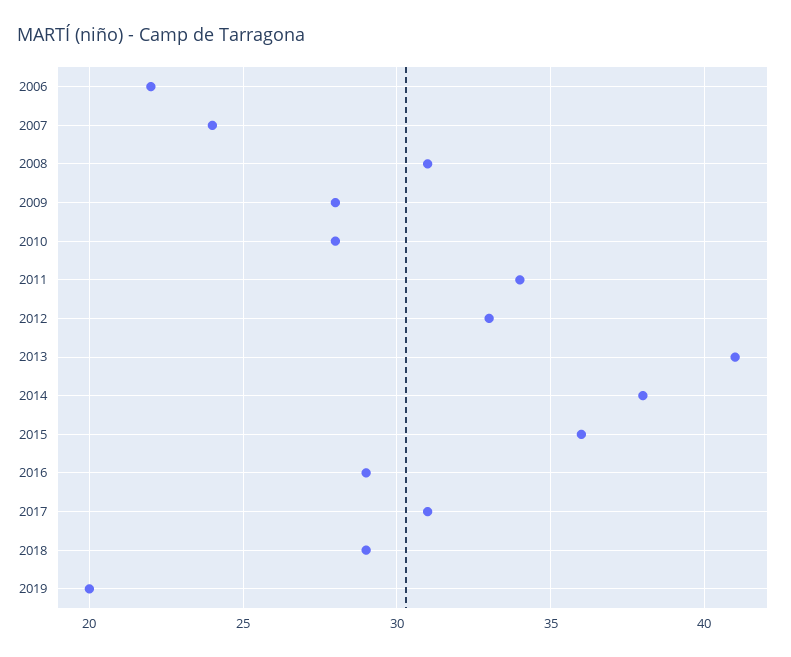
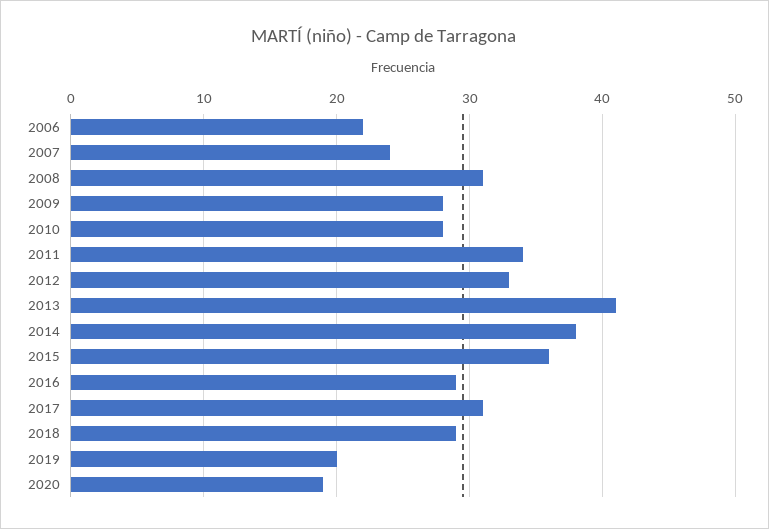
2020: none -> 19

